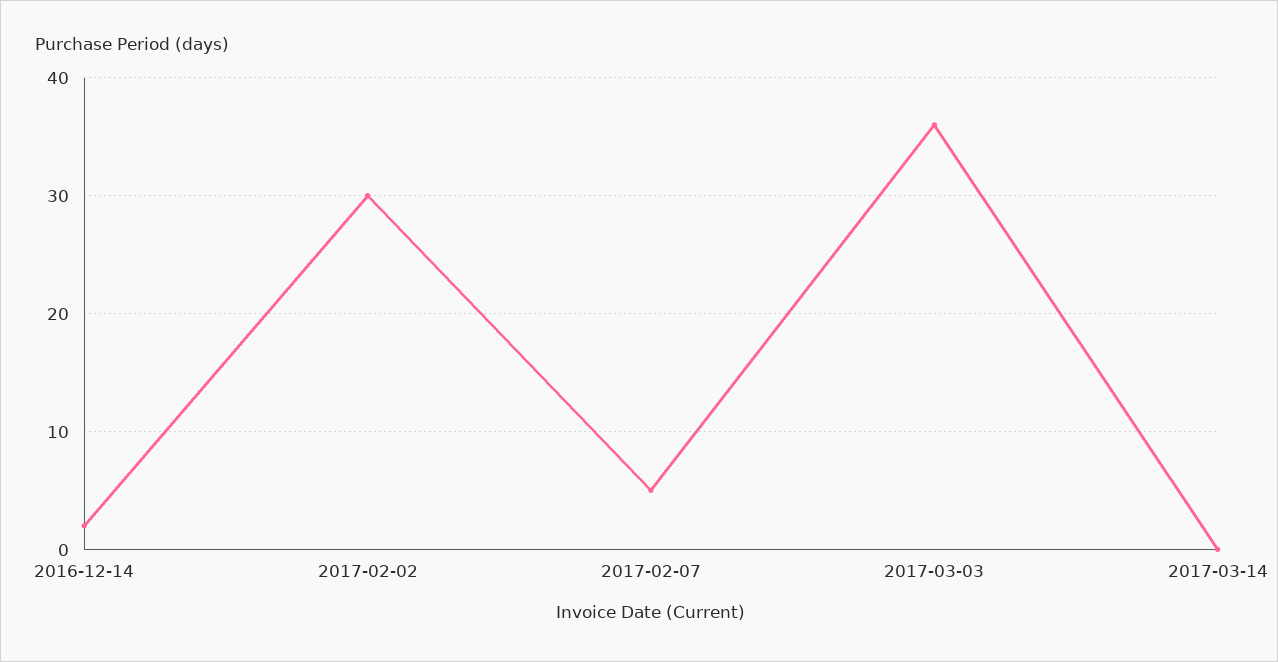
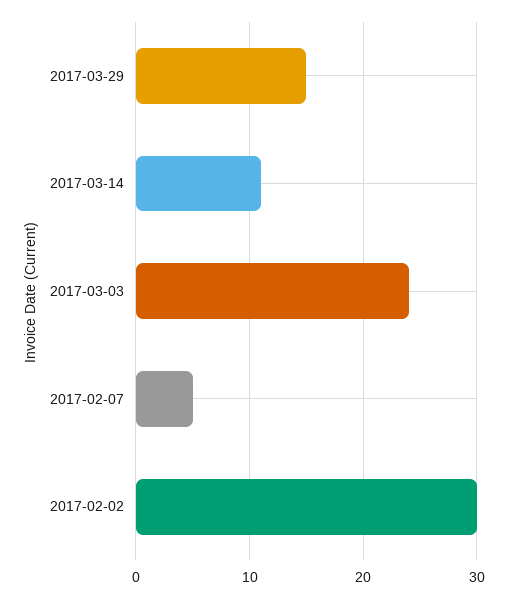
2016-12-14: 2 -> none
2017-03-03: 36 -> 24
2017-03-14: 0 -> 11
2017-03-29: none -> 15

